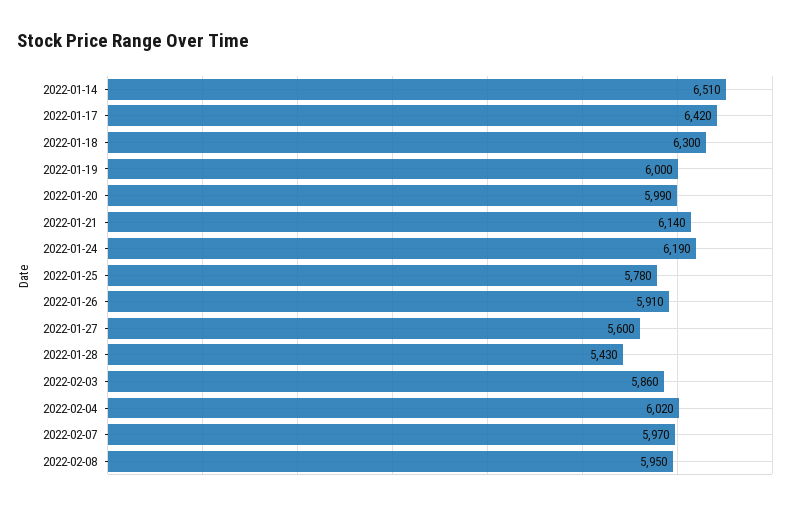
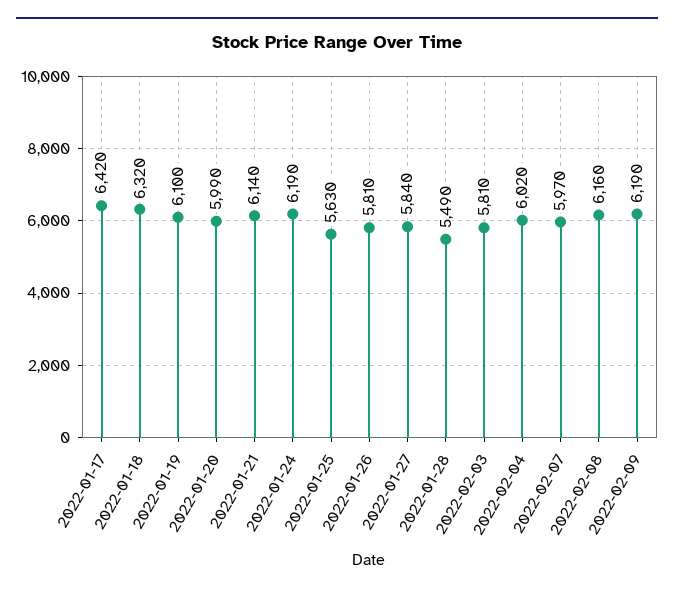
2022-01-14: 6510 -> none
2022-01-18: 6300 -> 6320
2022-01-19: 6000 -> 6100
2022-01-25: 5780 -> 5630
2022-01-26: 5910 -> 5810
2022-01-27: 5600 -> 5840
2022-01-28: 5430 -> 5490
2022-02-03: 5860 -> 5810
2022-02-08: 5950 -> 6160
2022-02-09: none -> 6190

